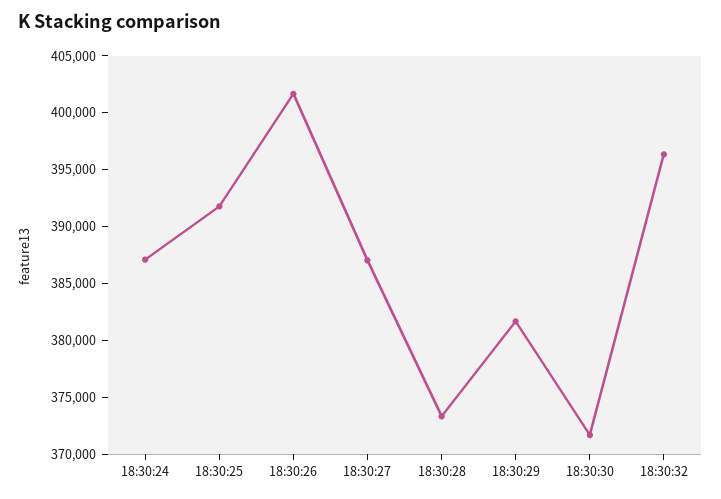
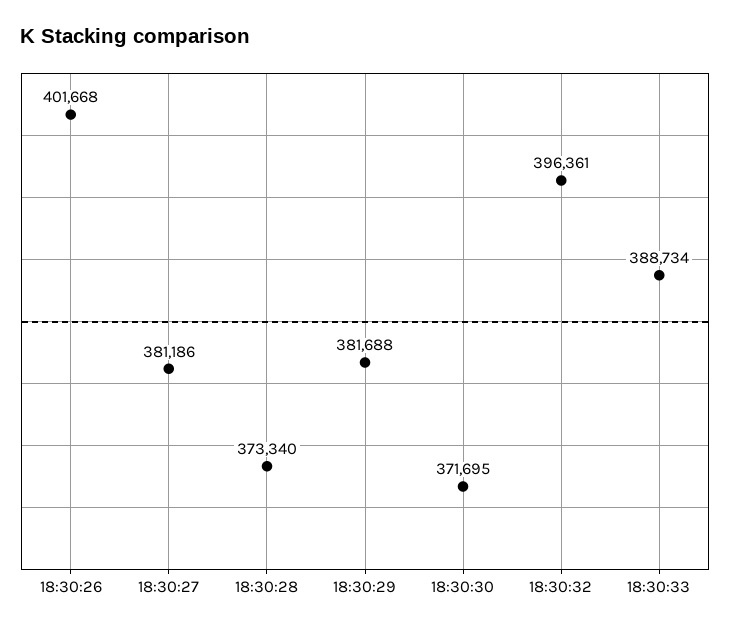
18:30:24: 387000 -> none
18:30:25: 392000 -> none
18:30:27: 387000 -> 381186
18:30:33: none -> 388734

